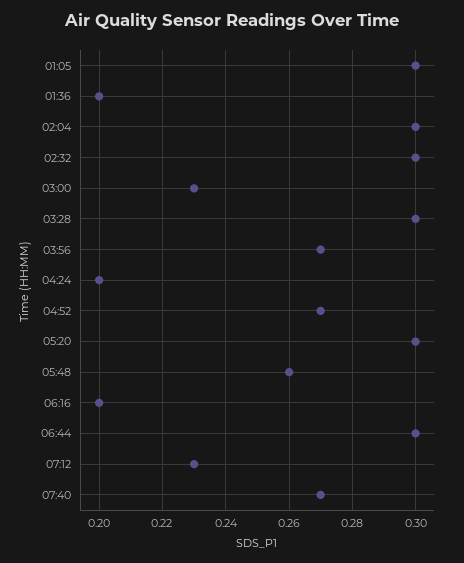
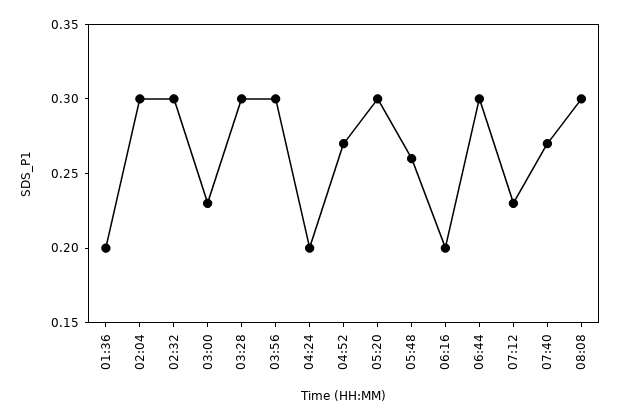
01:05: 0.3 -> none
03:56: 0.27 -> 0.3
08:08: none -> 0.3

